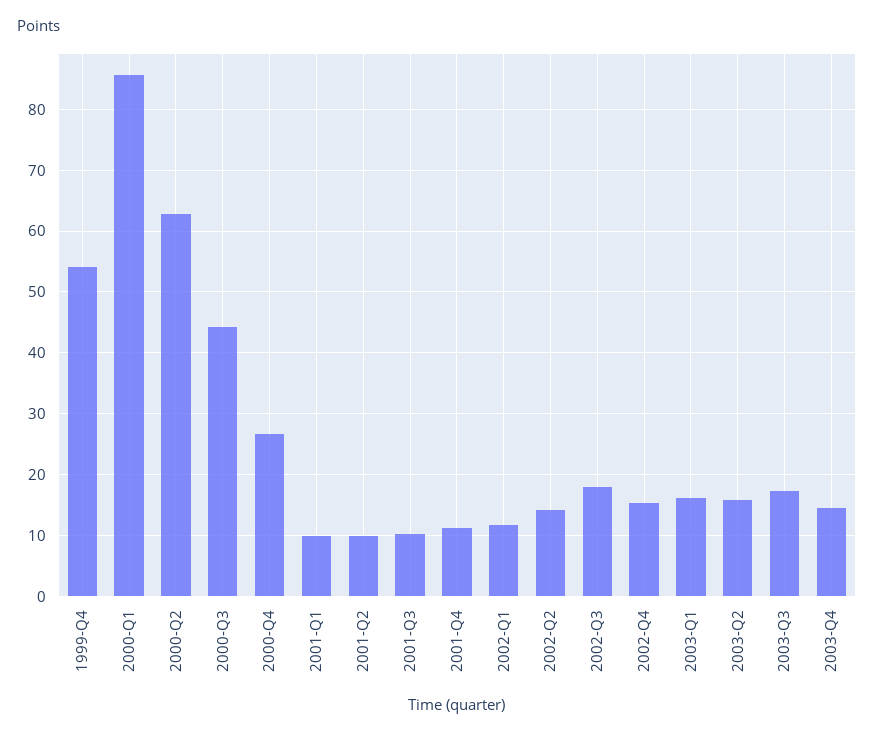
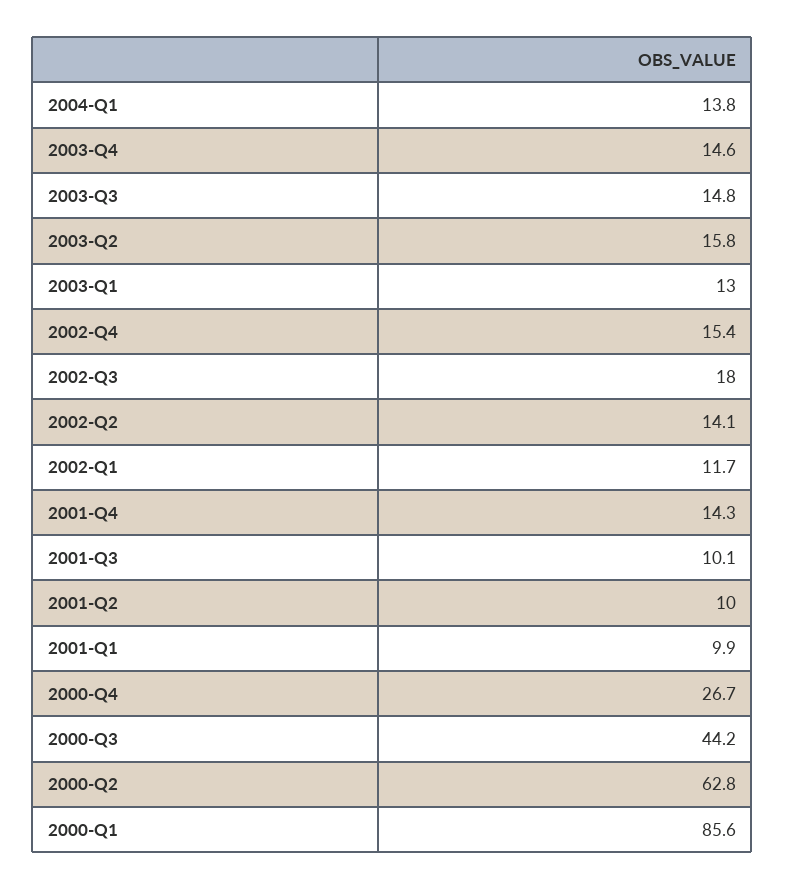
1999-Q4: 54 -> none
2001-Q4: 11 -> 14.3
2003-Q1: 16 -> 13
2003-Q3: 17 -> 14.8
2004-Q1: none -> 13.8

